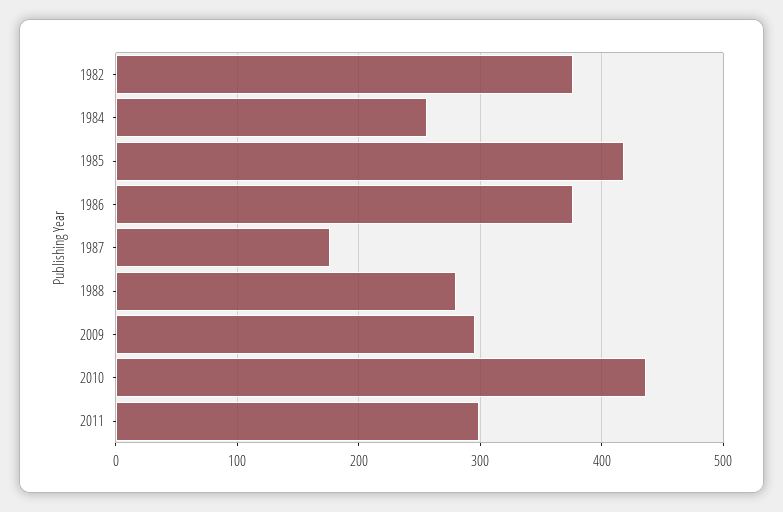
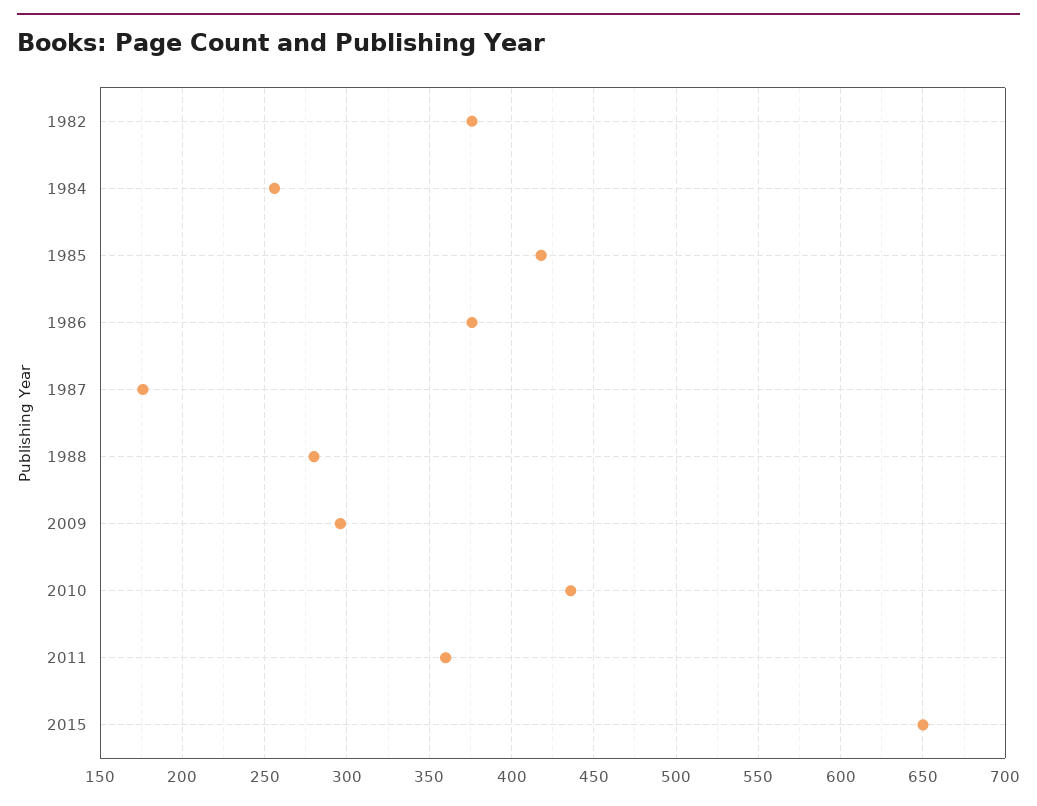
2011: 300 -> 360
2015: none -> 650

